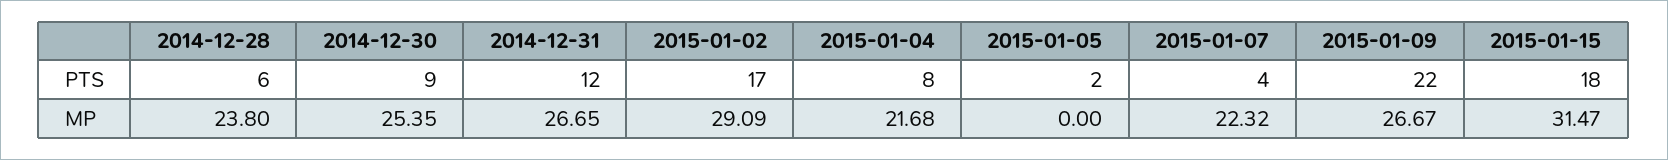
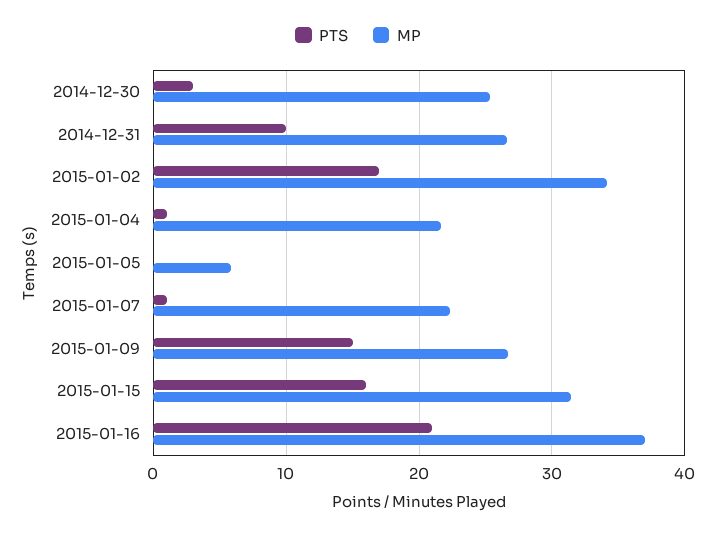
PTS, 2014-12-28: 6 -> none
PTS, 2014-12-30: 9 -> 3
PTS, 2014-12-31: 12 -> 10
PTS, 2015-01-04: 8 -> 1
PTS, 2015-01-05: 2 -> 0
PTS, 2015-01-07: 4 -> 1
PTS, 2015-01-09: 22 -> 15
PTS, 2015-01-15: 18 -> 16
MP, 2014-12-28: 23.8 -> none
MP, 2015-01-02: 29.09 -> 34
MP, 2015-01-05: 0 -> 6
PTS, 2015-01-16: none -> 21
MP, 2015-01-16: none -> 37

